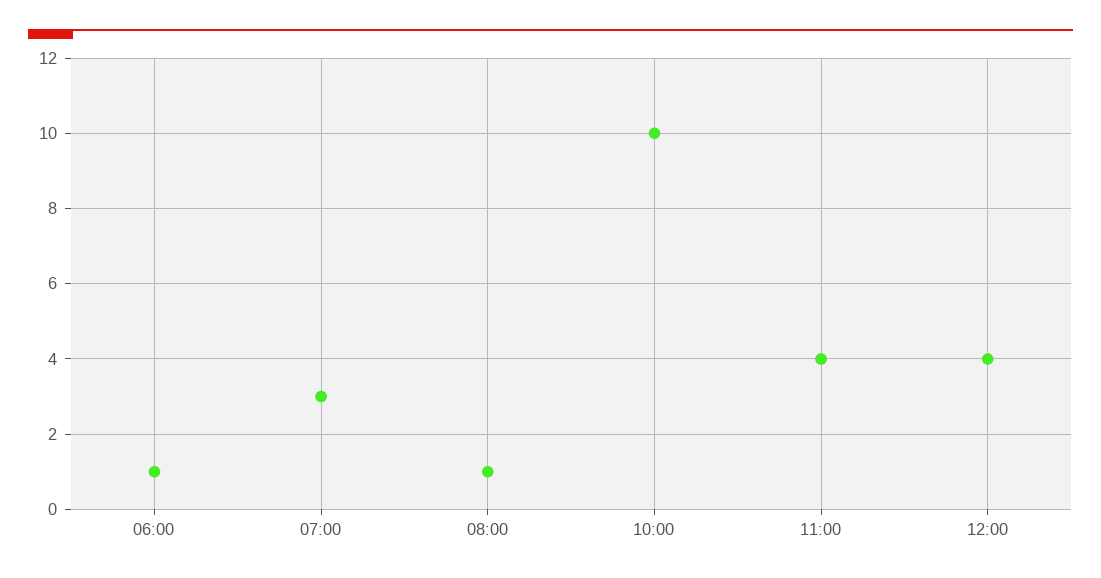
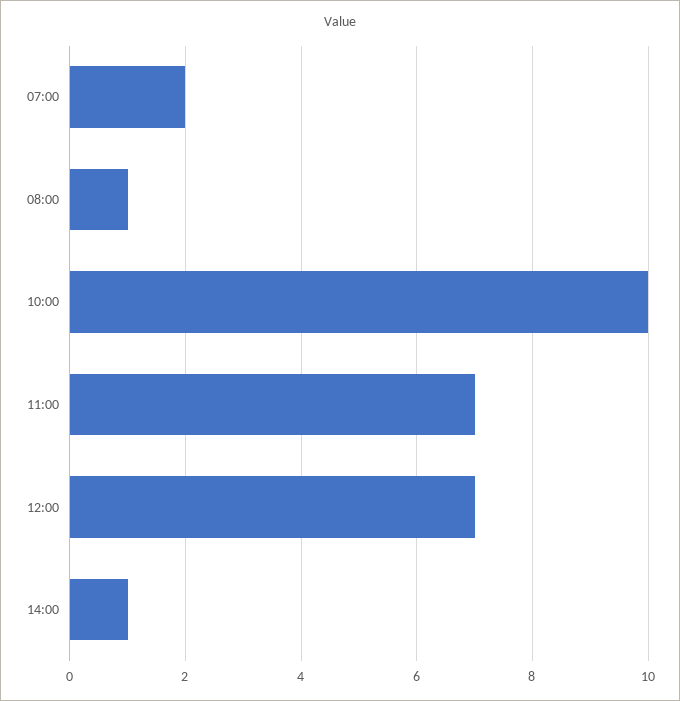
06:00: 1 -> none
07:00: 3 -> 2
11:00: 4 -> 7
12:00: 4 -> 7
14:00: none -> 1

